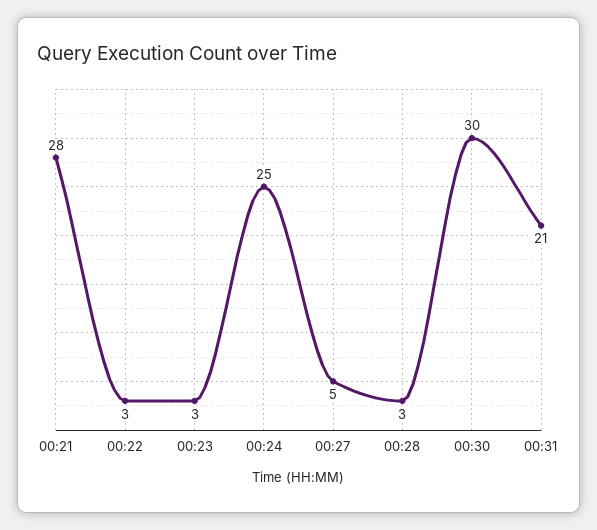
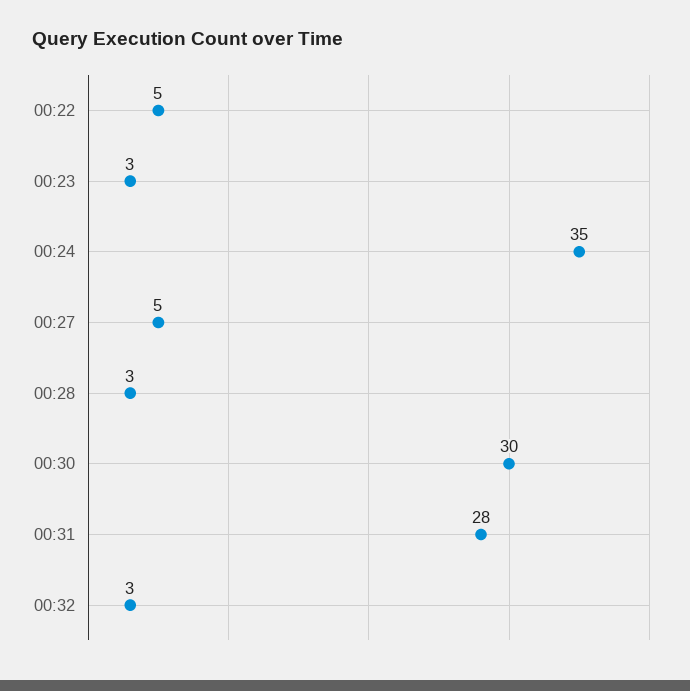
00:21: 28 -> none
00:22: 3 -> 5
00:24: 25 -> 35
00:31: 21 -> 28
00:32: none -> 3

